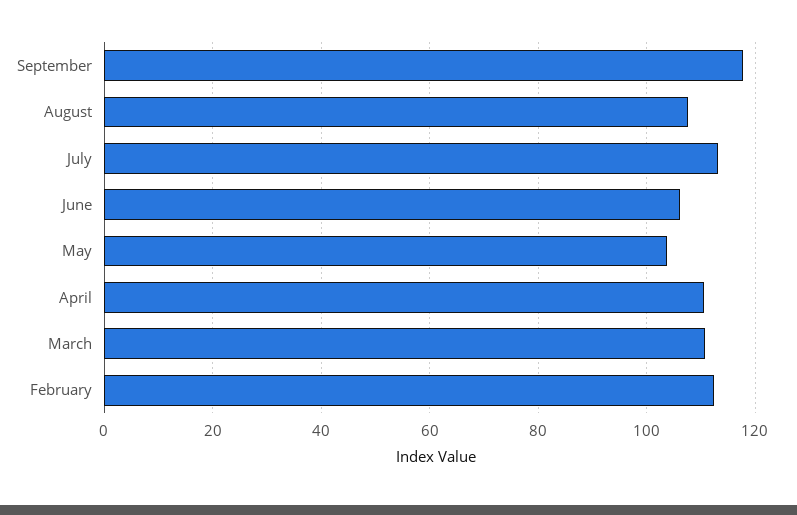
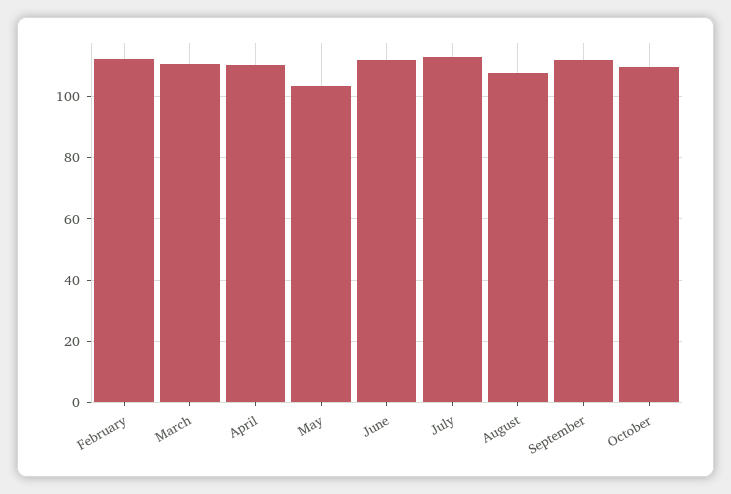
September: 118 -> 112
June: 106 -> 112
October: none -> 110

